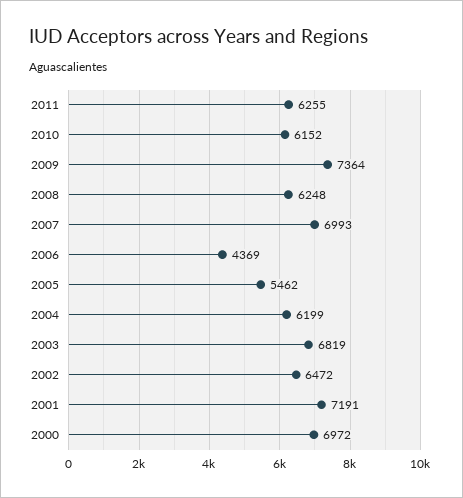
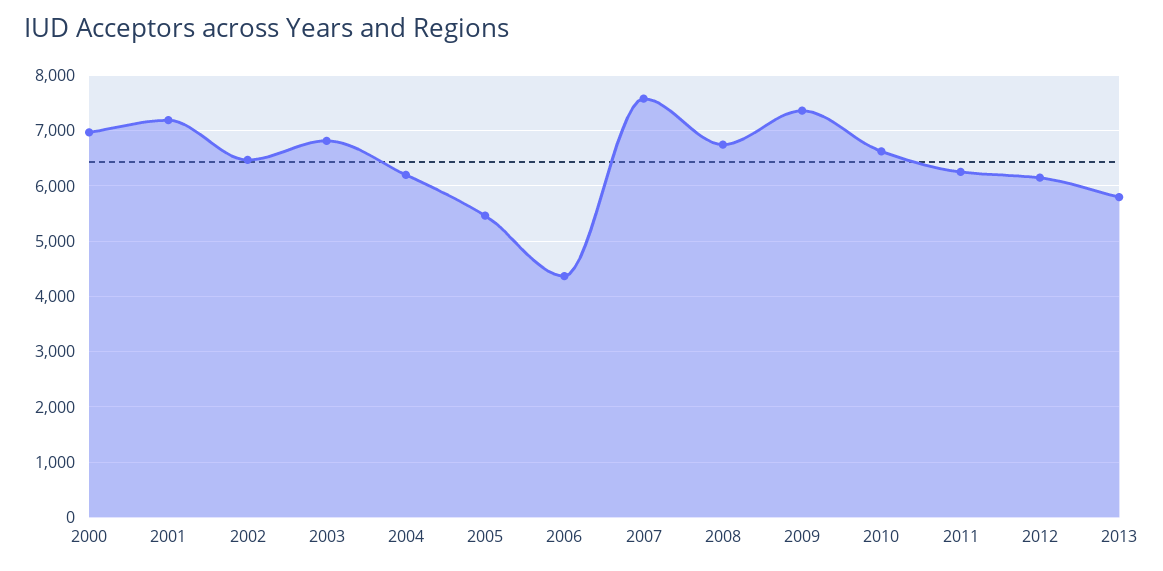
2010: 6152 -> 6600
2008: 6248 -> 6800
2007: 6993 -> 7600
2012: none -> 6200
2013: none -> 5800

